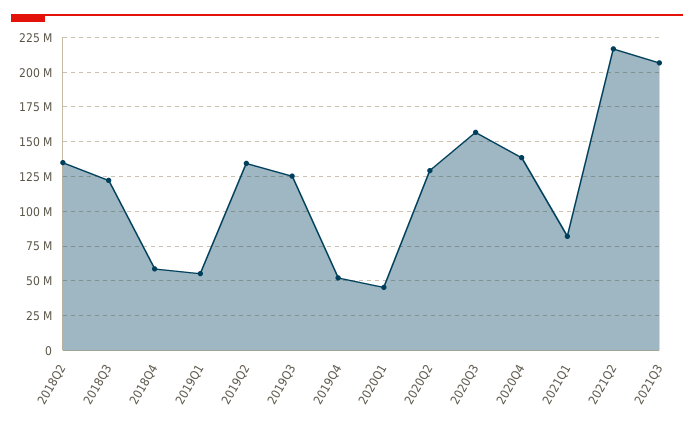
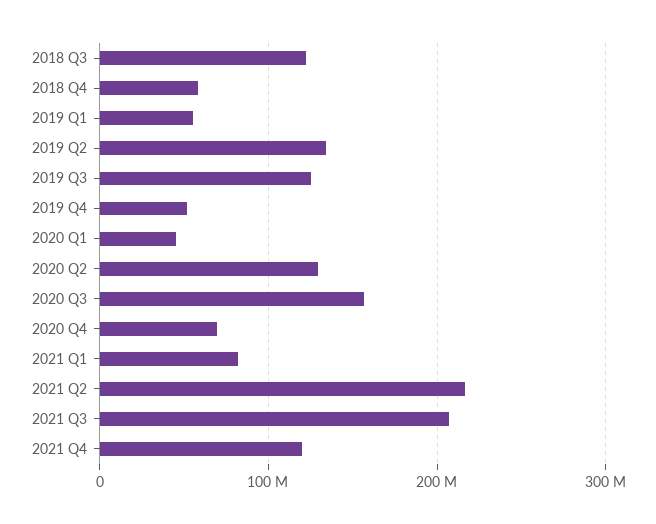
2018Q2: 135000000 -> none
2020Q4: 140000000 -> 70000000
2021 Q4: none -> 120000000

